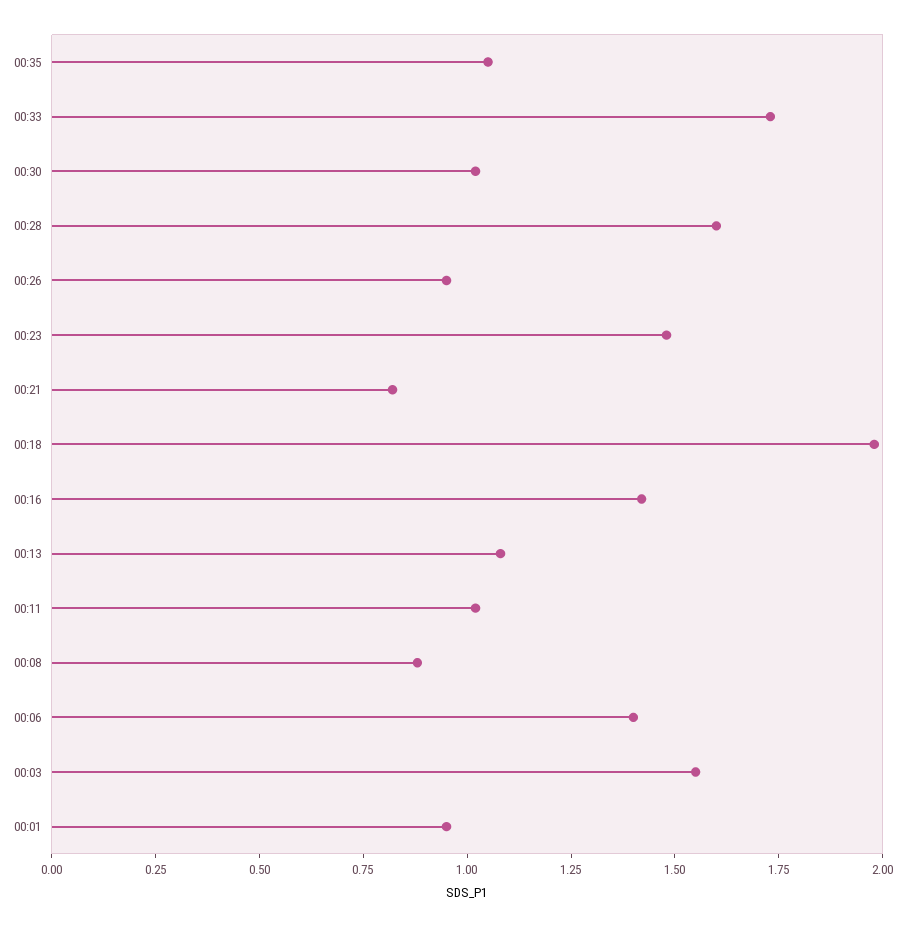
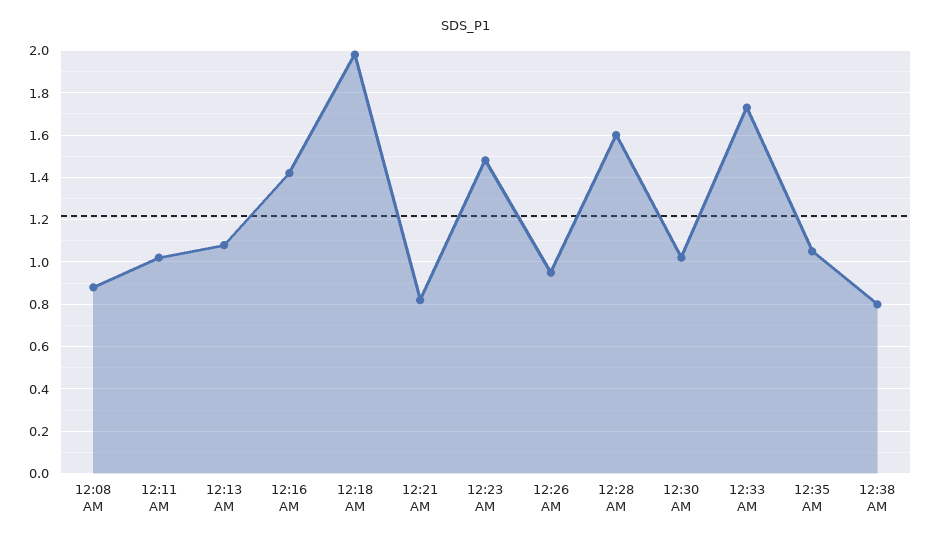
00:06: 1.4 -> none
00:03: 1.55 -> none
00:01: 0.95 -> none
12:38 AM: none -> 0.8

